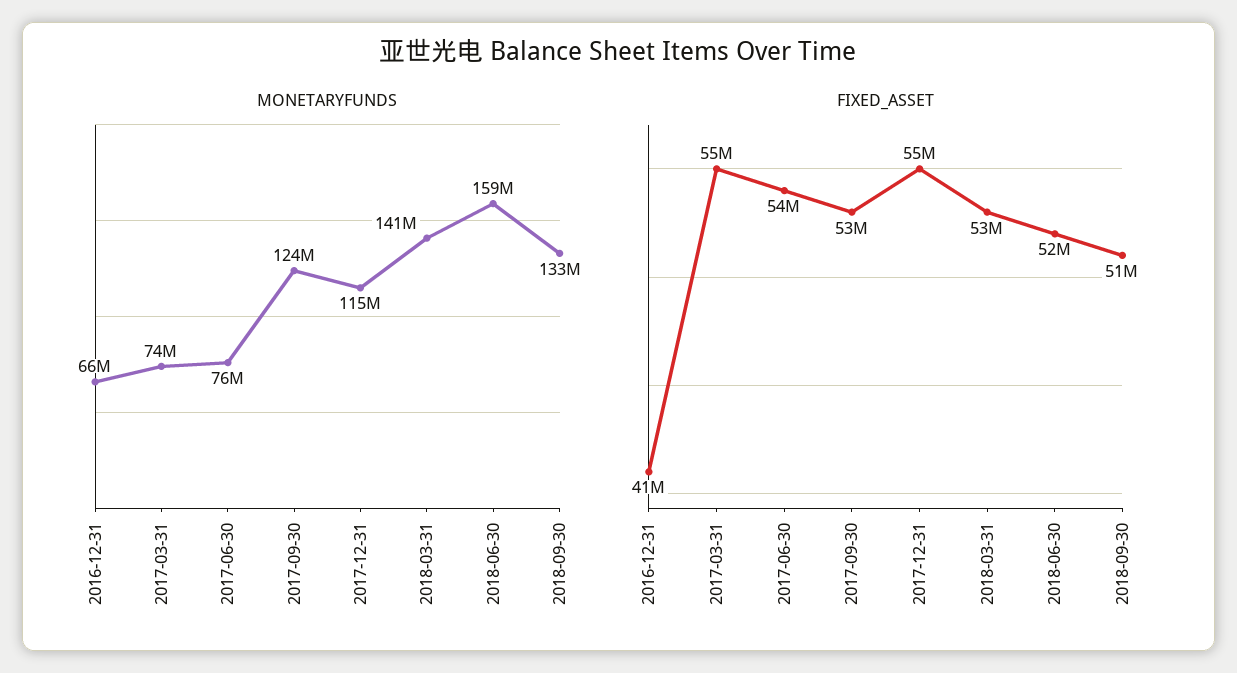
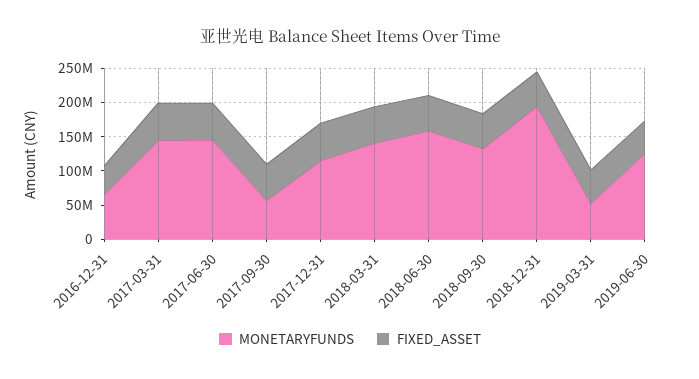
MONETARYFUNDS, 2017-03-31: 74000000 -> 150000000
MONETARYFUNDS, 2017-06-30: 76000000 -> 150000000
MONETARYFUNDS, 2017-09-30: 124000000 -> 50000000
MONETARYFUNDS, 2018-12-31: none -> 200000000
FIXED_ASSET, 2018-12-31: none -> 50000000
MONETARYFUNDS, 2019-03-31: none -> 50000000
FIXED_ASSET, 2019-03-31: none -> 50000000
MONETARYFUNDS, 2019-06-30: none -> 125000000
FIXED_ASSET, 2019-06-30: none -> 50000000

